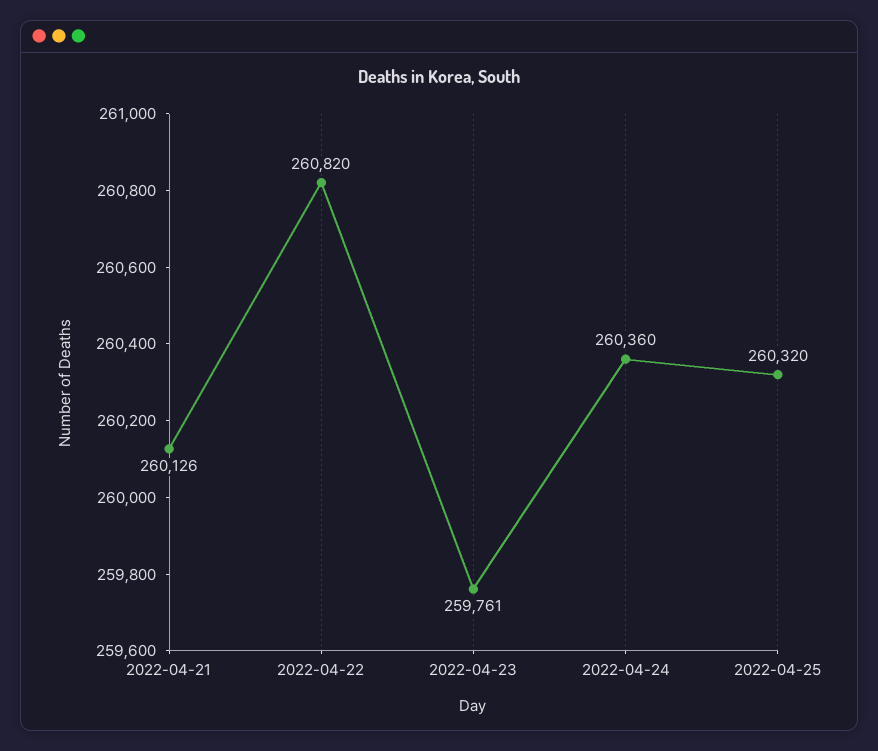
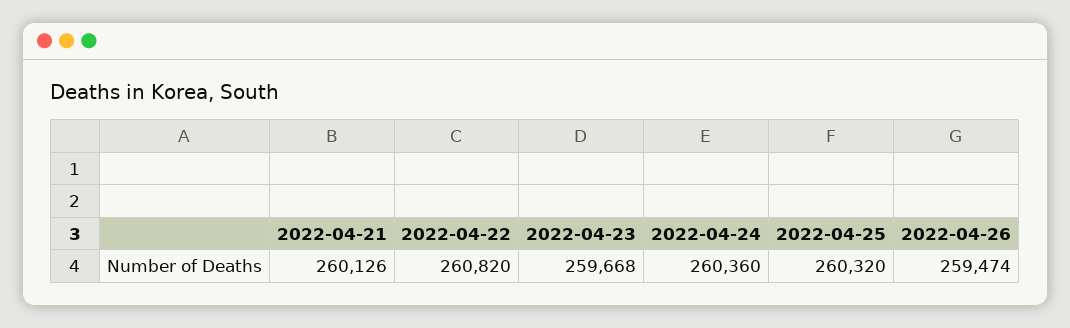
2022-04-23: 259761 -> 259668
2022-04-26: none -> 259474

